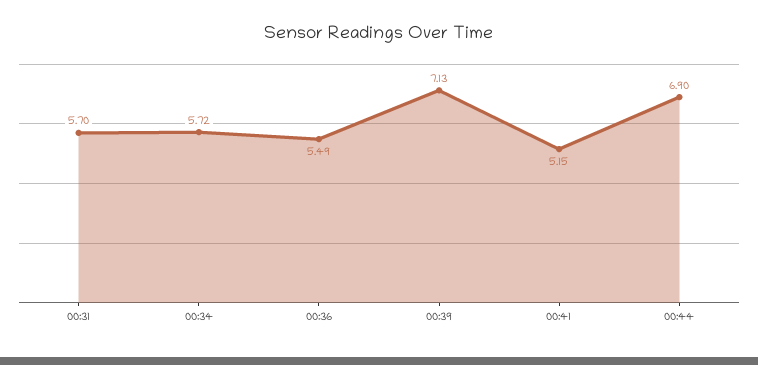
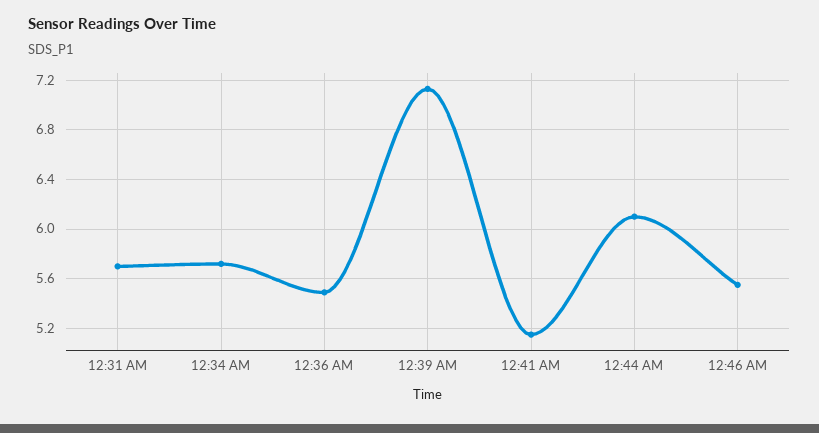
00:44: 6.9 -> 6.1
12:46 AM: none -> 5.55

